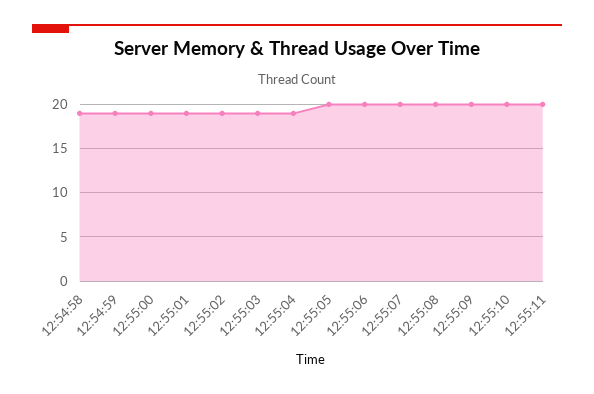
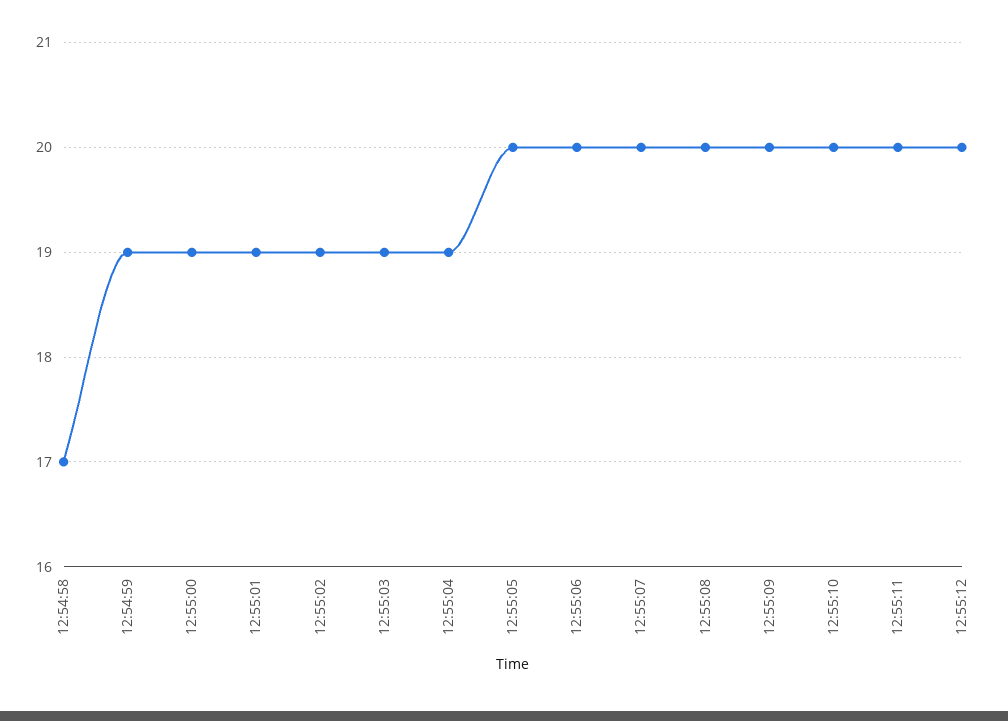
12:54:58: 19 -> 17
12:55:12: none -> 20

